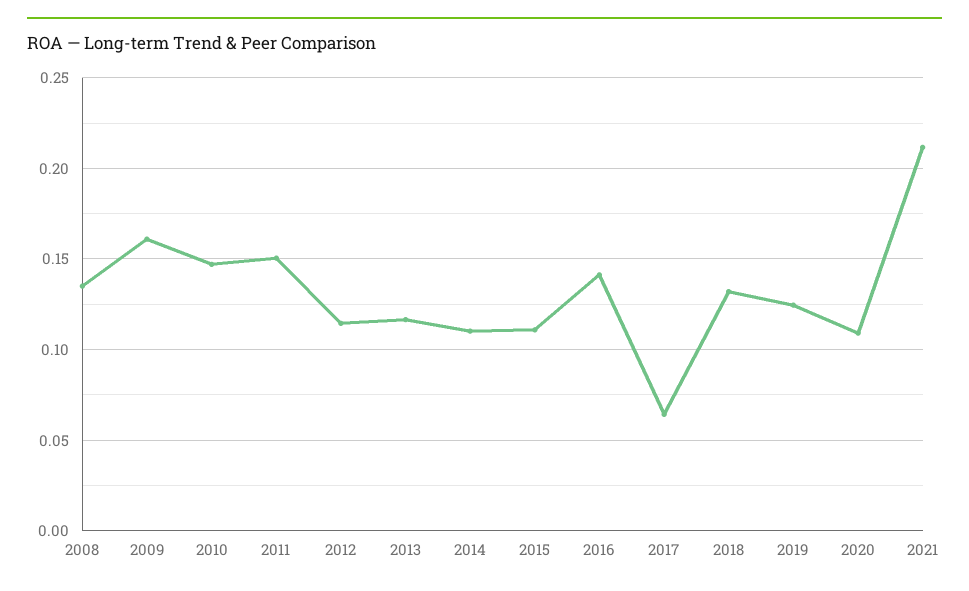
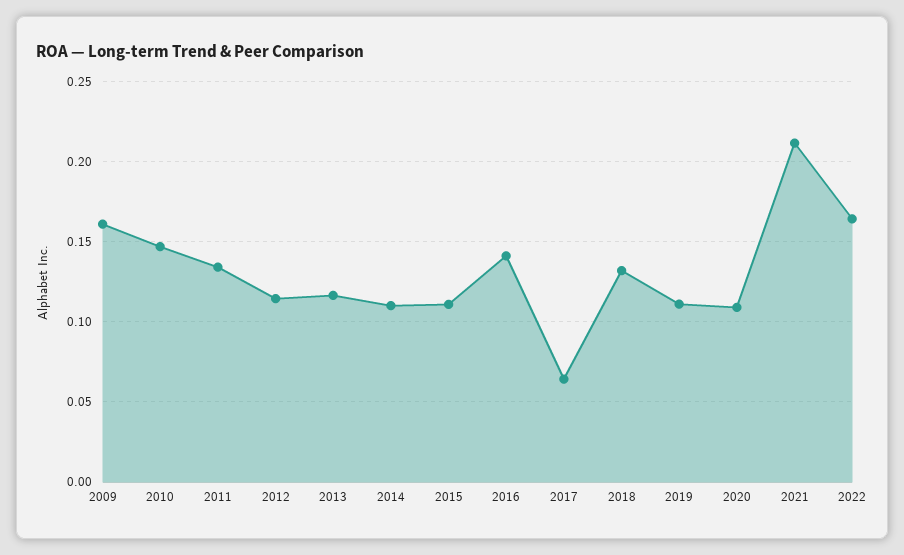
2008: 0.135 -> none
2011: 0.15 -> 0.135
2019: 0.125 -> 0.11
2022: none -> 0.165

